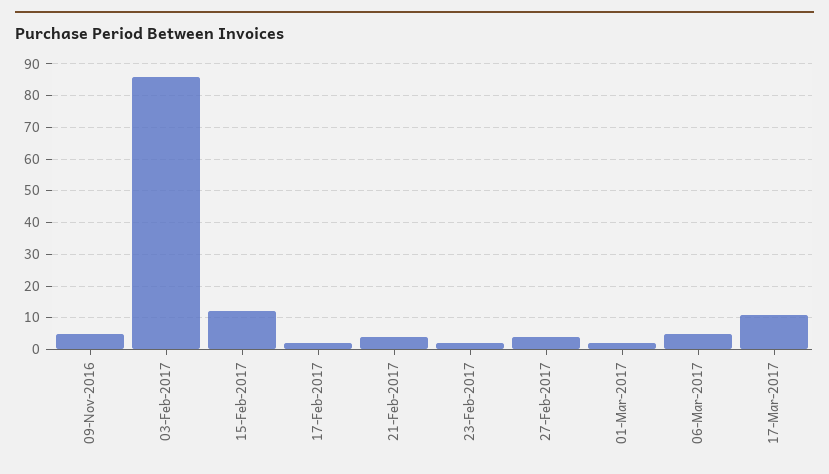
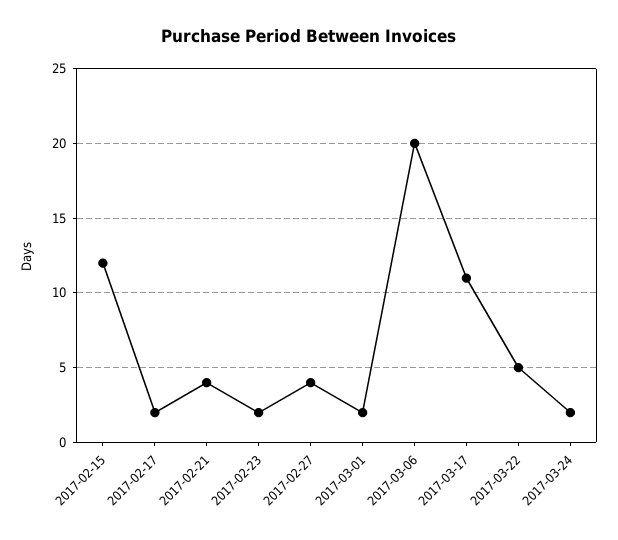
09-Nov-2016: 5 -> none
03-Feb-2017: 85 -> none
06-Mar-2017: 5 -> 20
2017-03-22: none -> 5
2017-03-24: none -> 2

